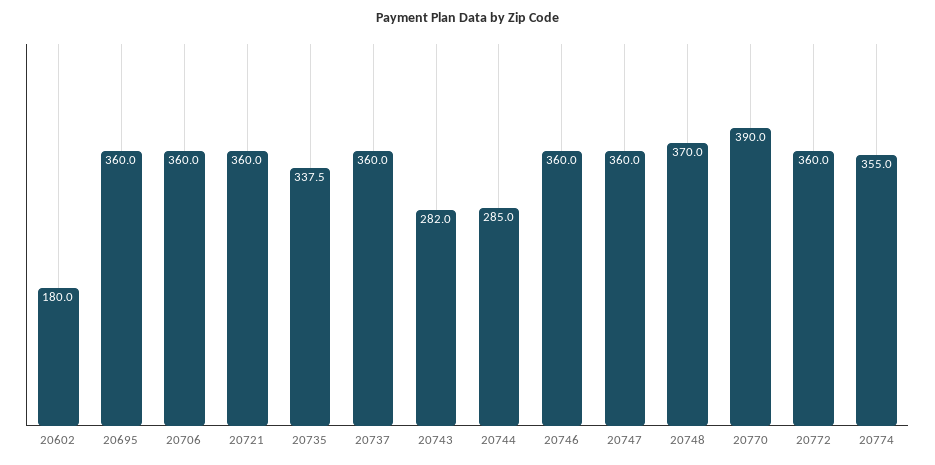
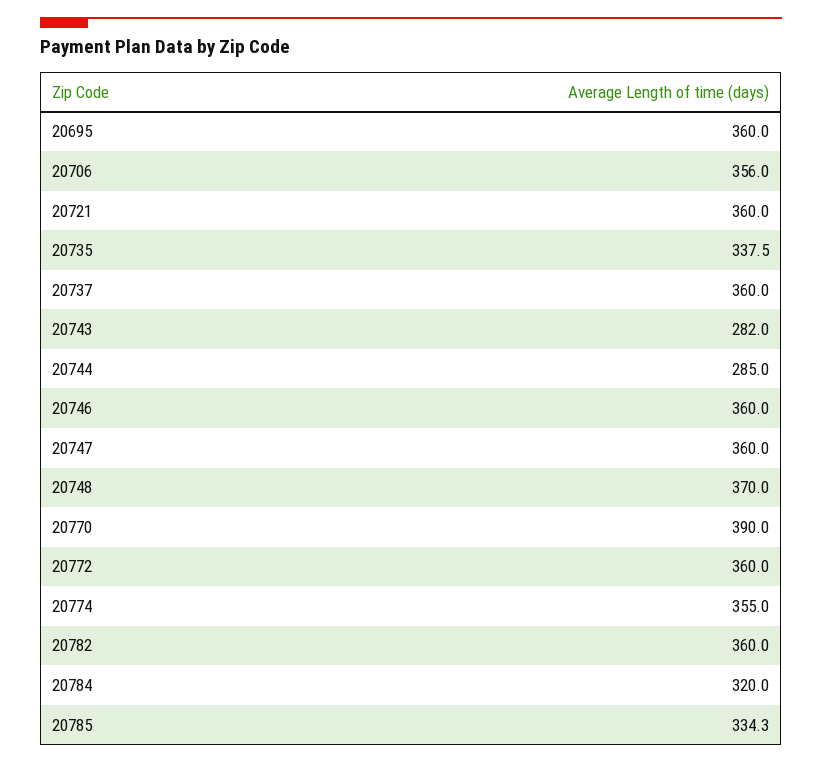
20602: 180 -> none
20706: 360 -> 356
20782: none -> 360
20784: none -> 320
20785: none -> 334.3

